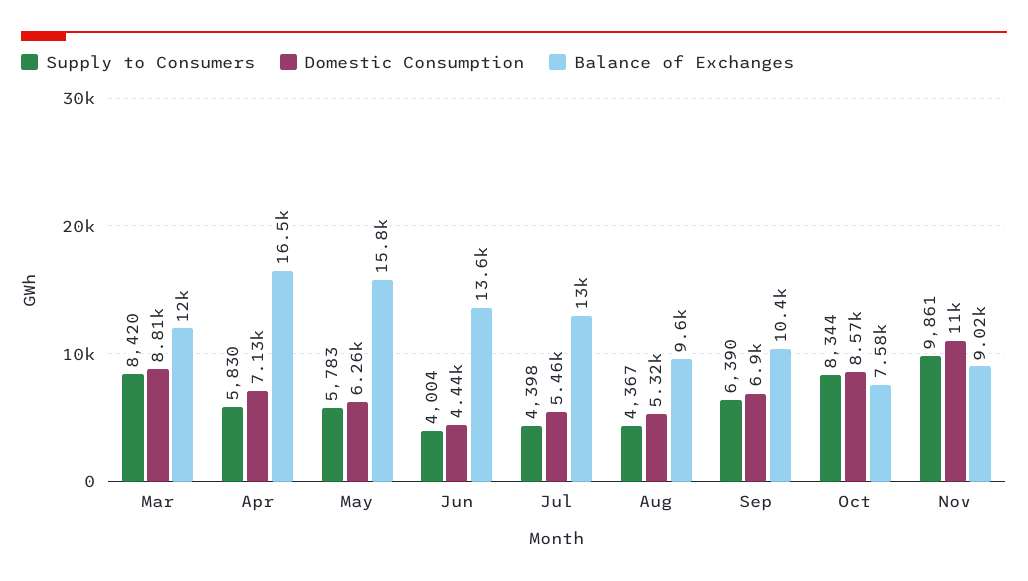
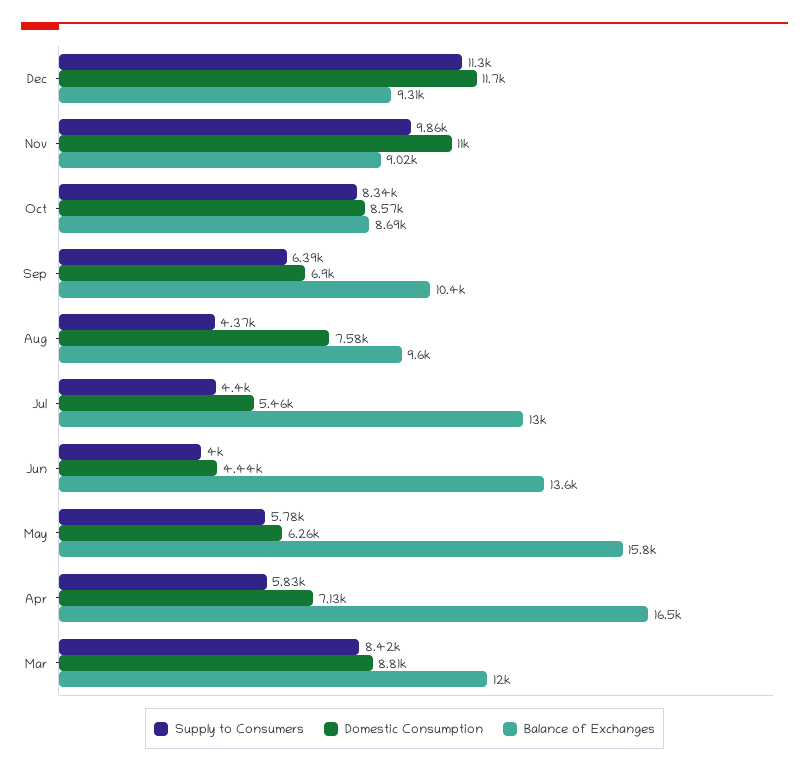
Domestic Consumption, Aug: 5320 -> 7580
Balance of Exchanges, Oct: 7580 -> 8690
Supply to Consumers, Dec: none -> 11300
Domestic Consumption, Dec: none -> 11700
Balance of Exchanges, Dec: none -> 9310

